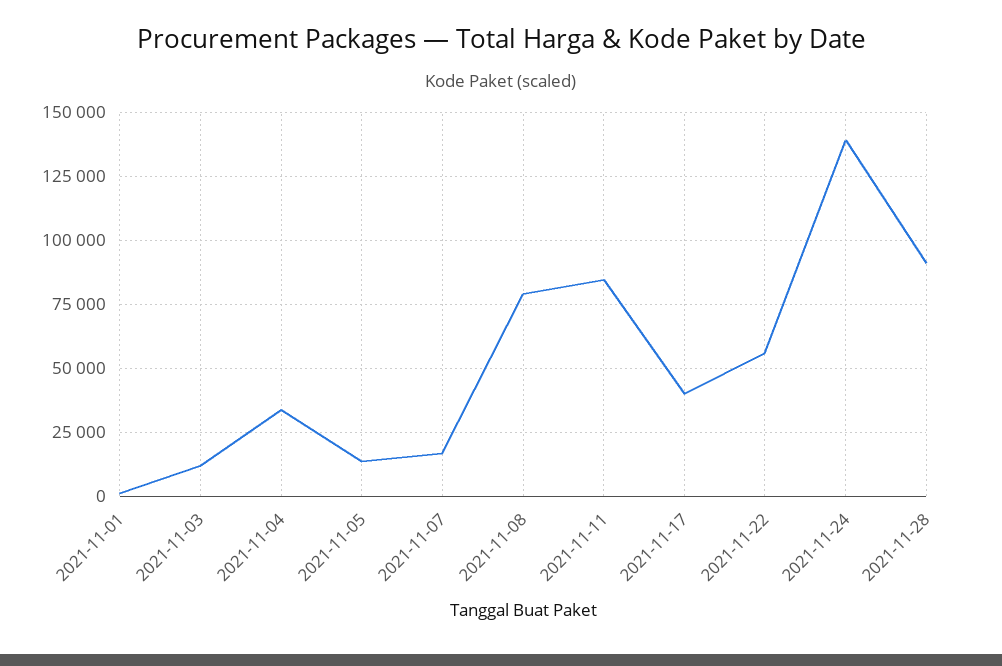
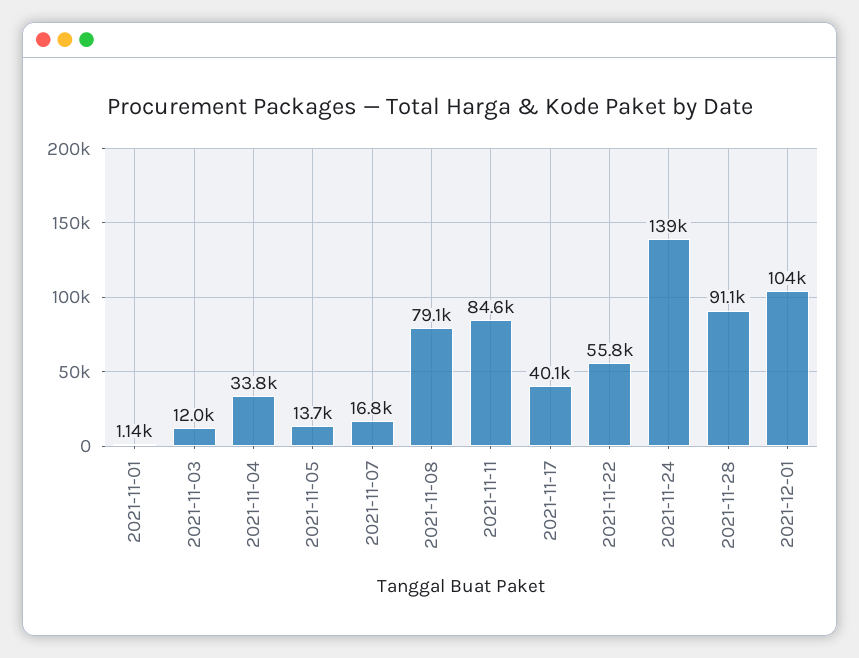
2021-12-01: none -> 104000

